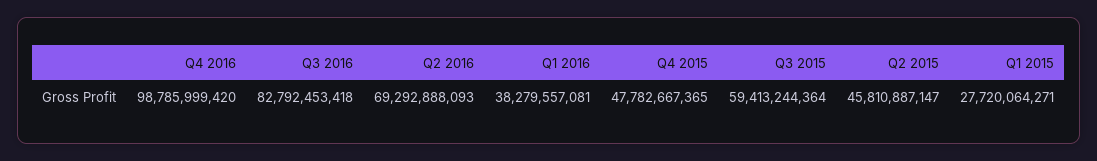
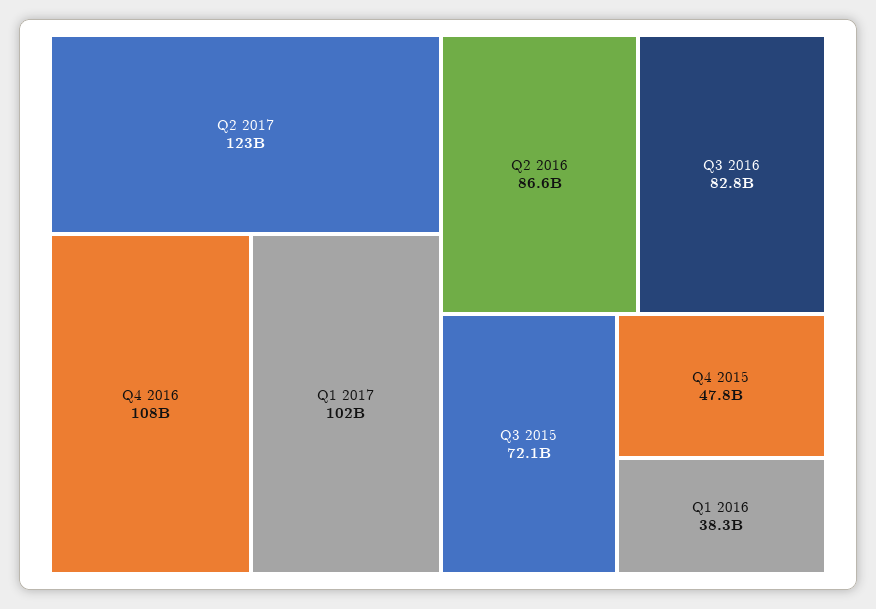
Q4 2016: 98785999420 -> 108000000000
Q2 2016: 69292888093 -> 86600000000
Q3 2015: 59413244364 -> 72100000000
Q2 2015: 45810887147 -> none
Q1 2015: 27720064271 -> none
Q2 2017: none -> 123000000000
Q1 2017: none -> 102000000000

